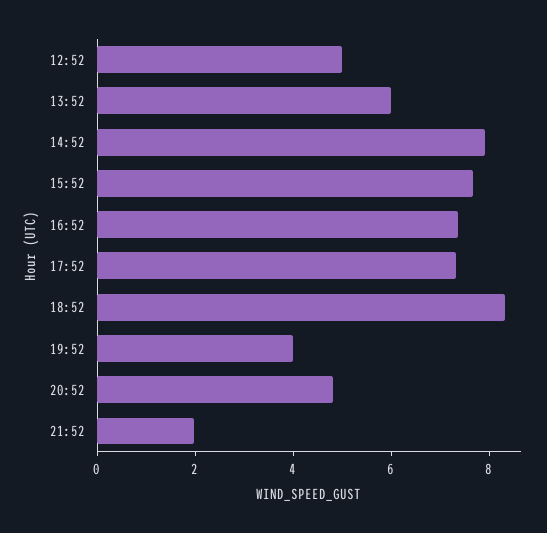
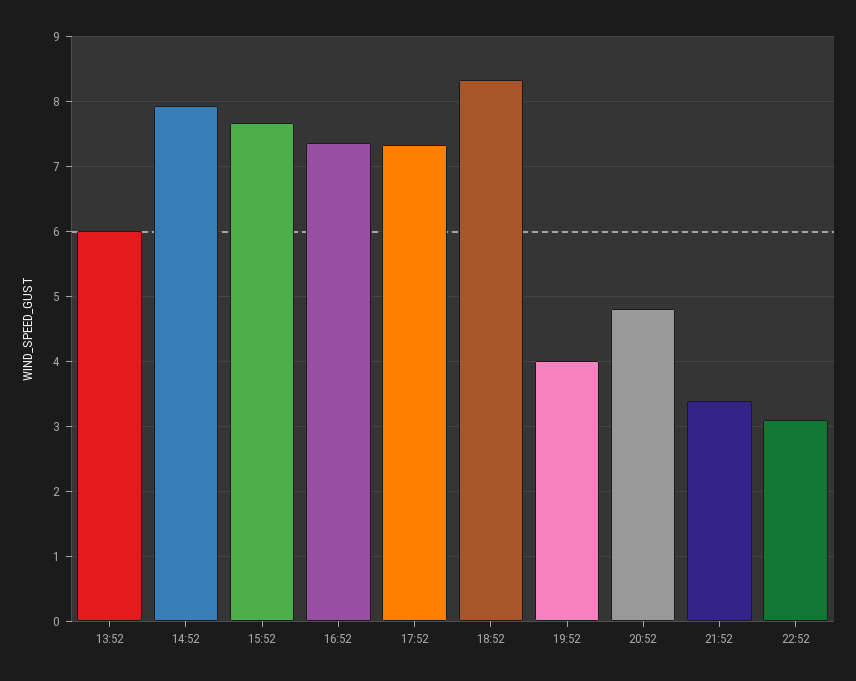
12:52: 5 -> none
21:52: 2 -> 3.4
22:52: none -> 3.1

